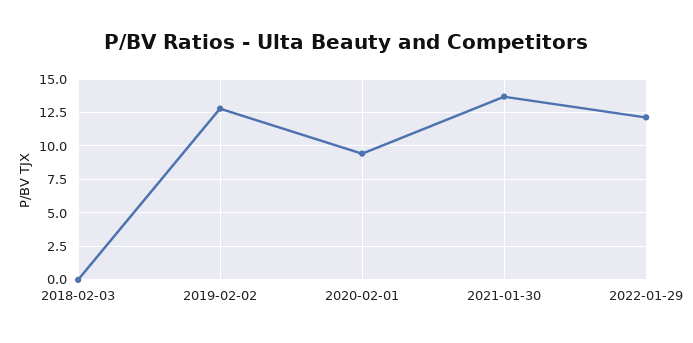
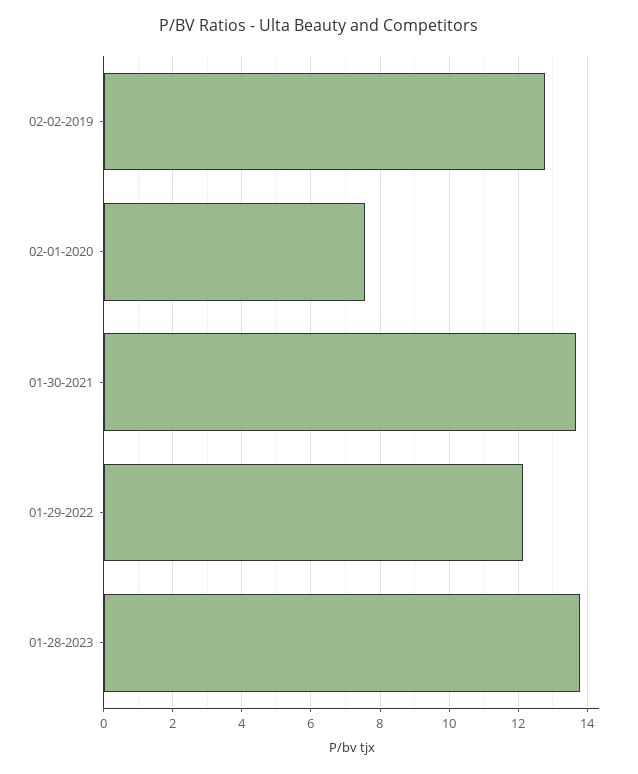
2018-02-03: 0 -> none
2020-02-01: 9.5 -> 7.6
01-28-2023: none -> 13.8

